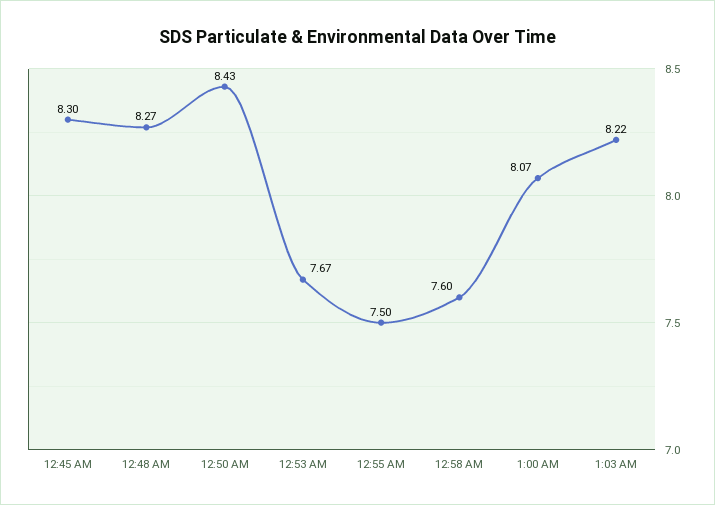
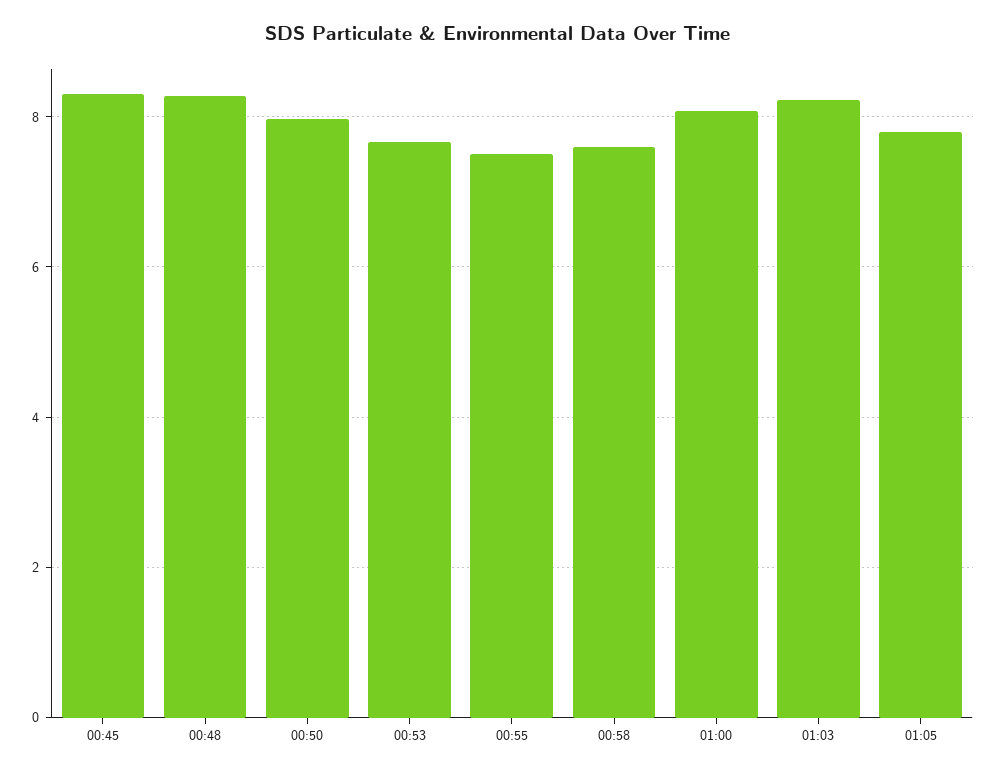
12:50 AM: 8.43 -> 8
01:05: none -> 7.8

